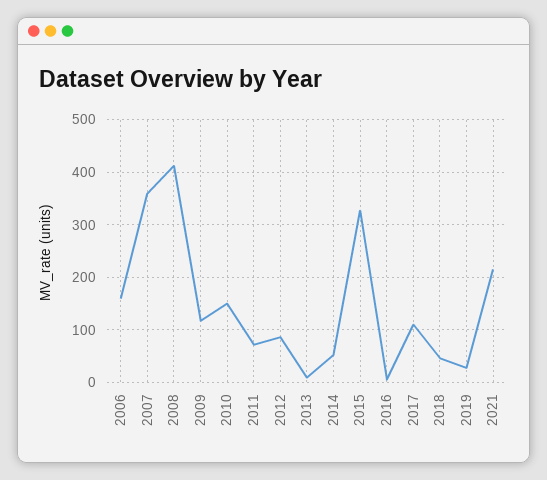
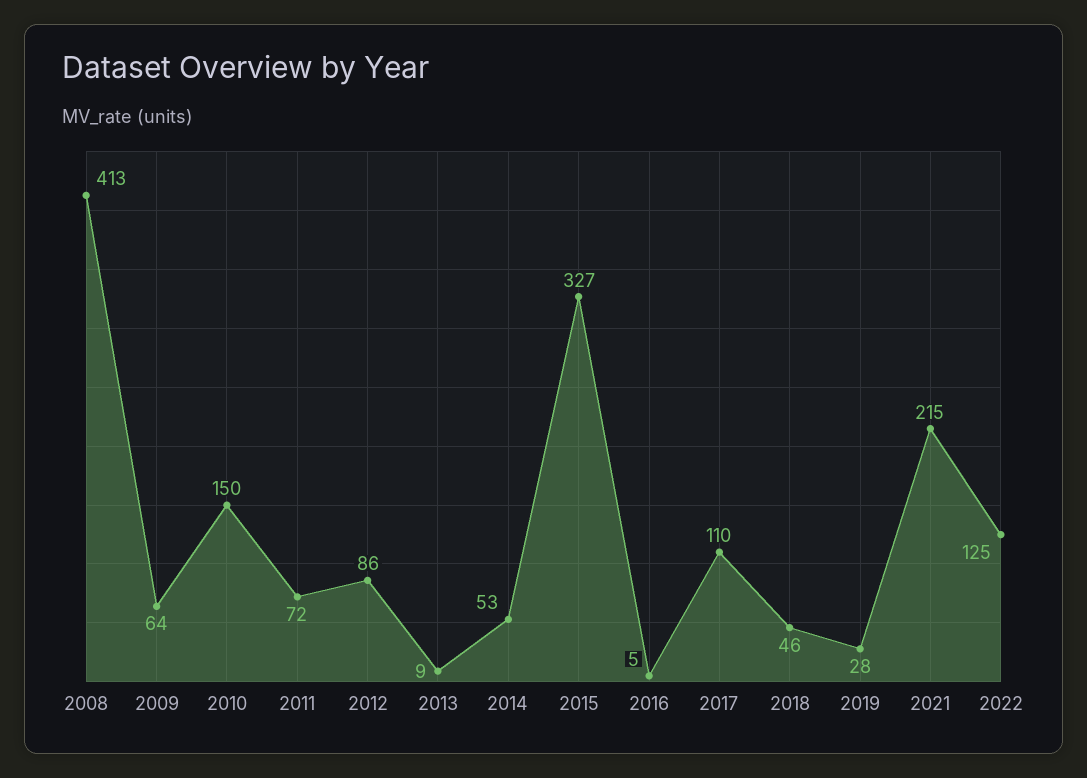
2006: 160 -> none
2007: 360 -> none
2009: 120 -> 64
2022: none -> 125

